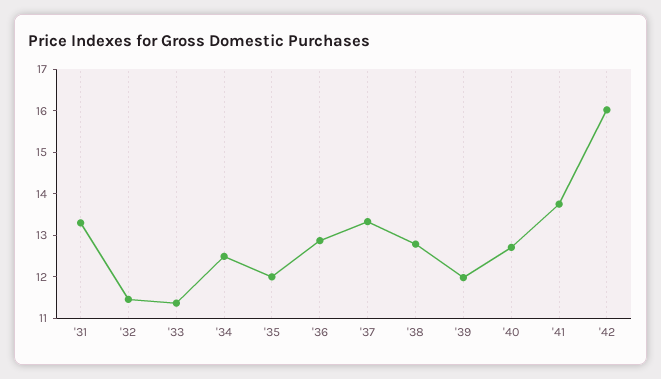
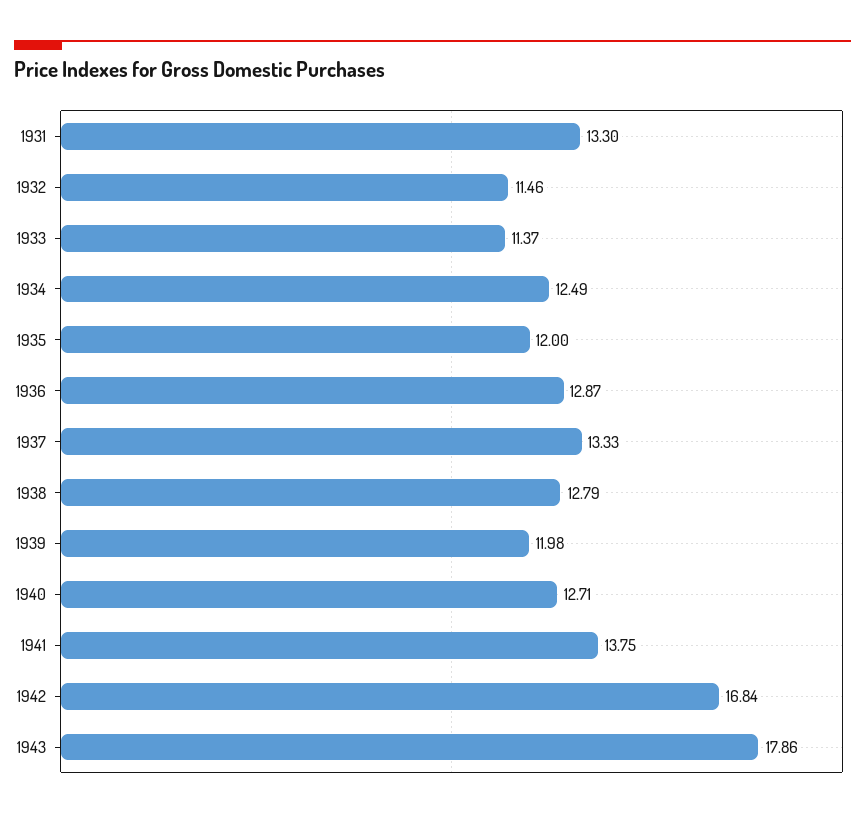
'42: 16 -> 16.84
1943: none -> 17.86

